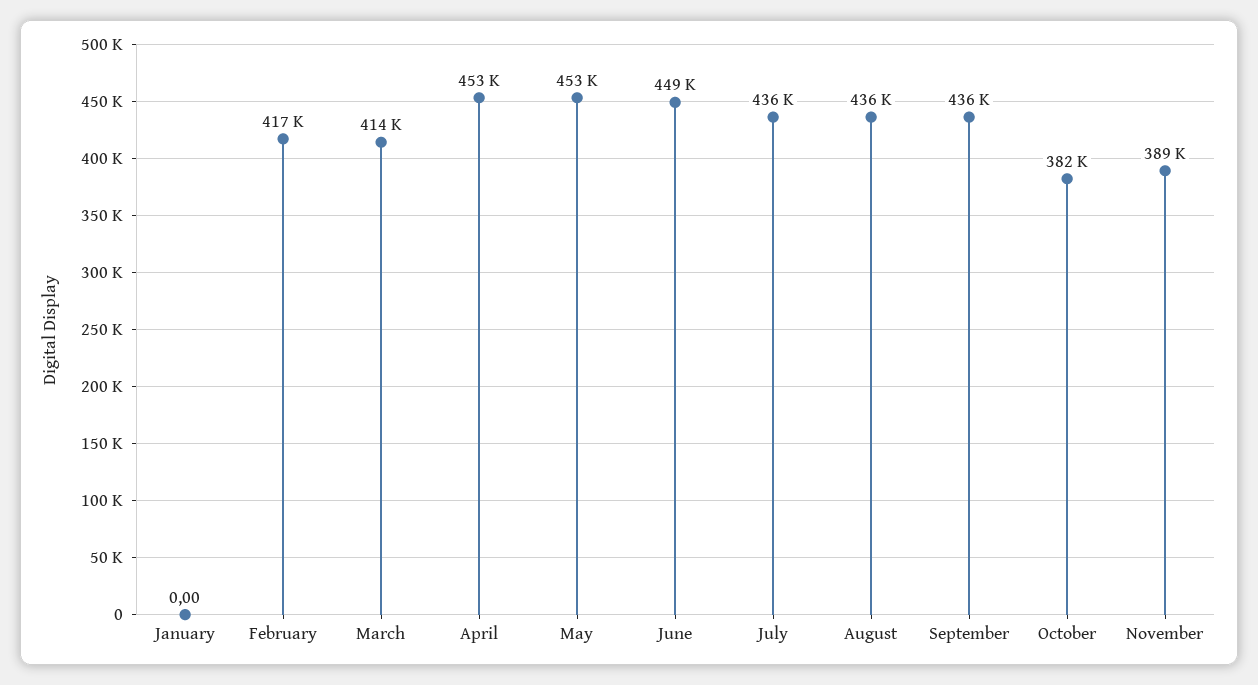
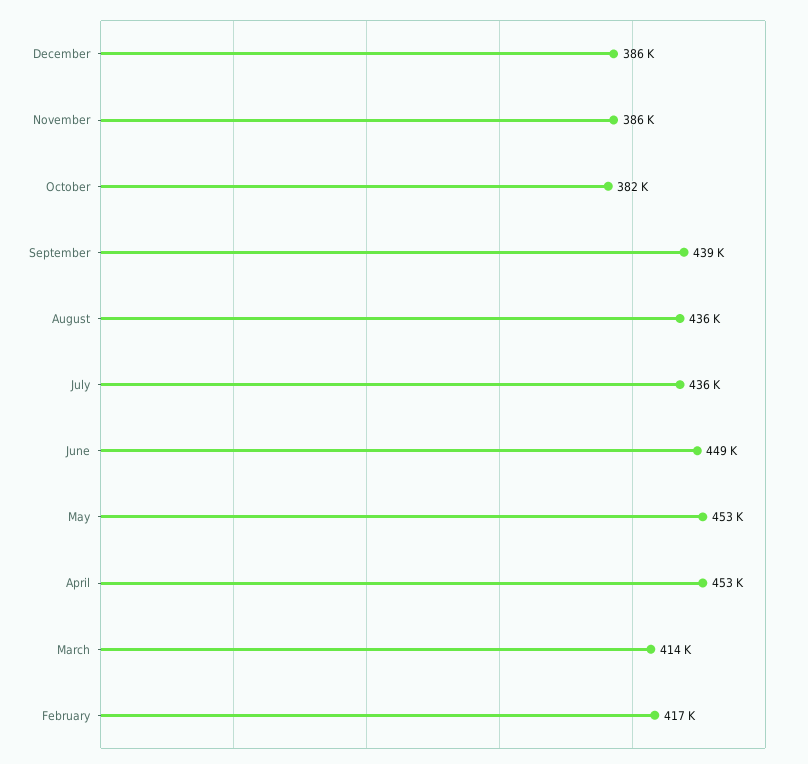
January: 0 -> none
September: 436000 -> 439000
November: 389000 -> 386000
December: none -> 386000

